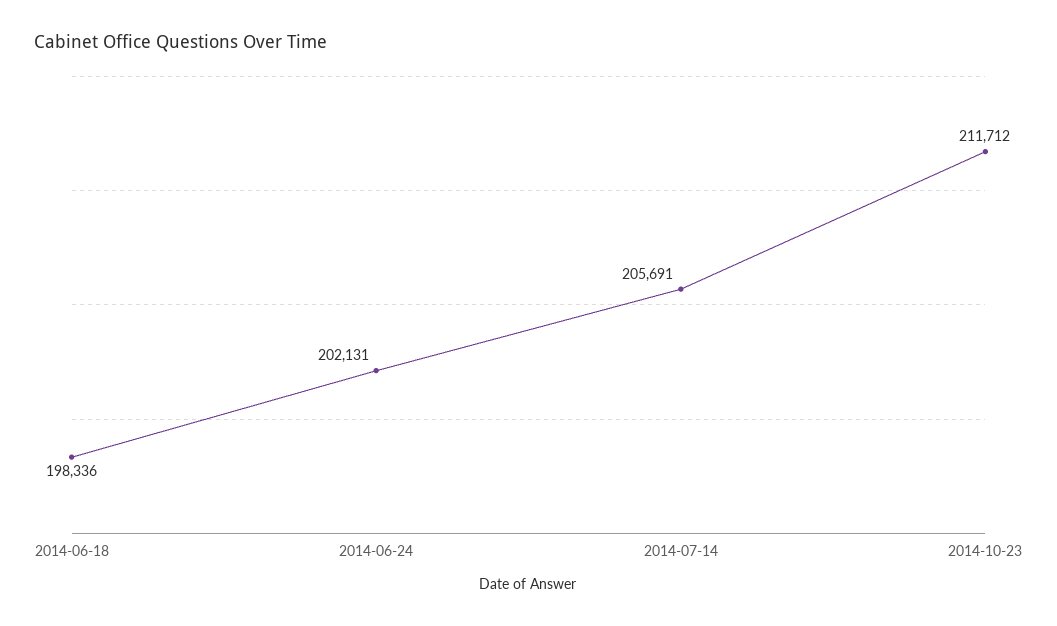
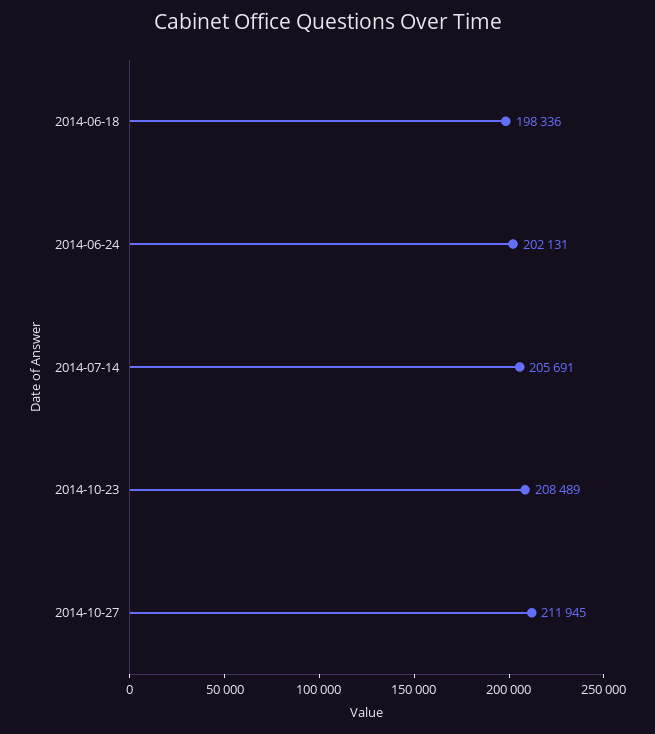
2014-10-23: 211712 -> 208489
2014-10-27: none -> 211945

